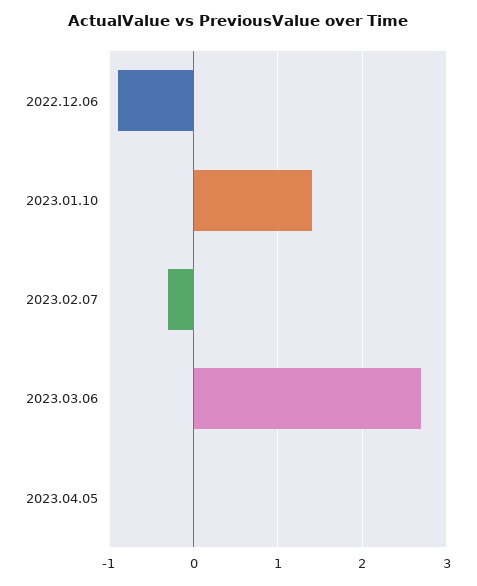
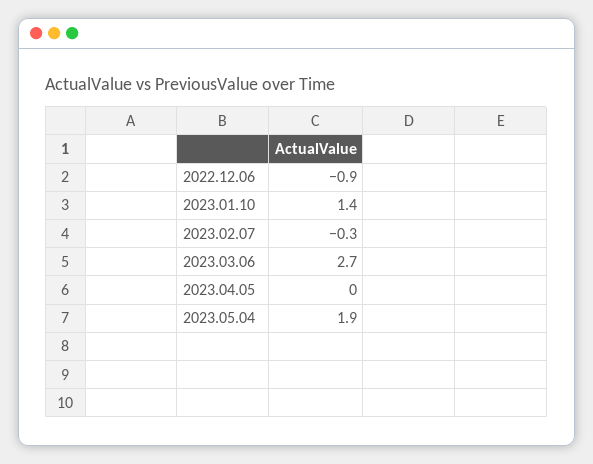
2023.05.04: none -> 1.9

